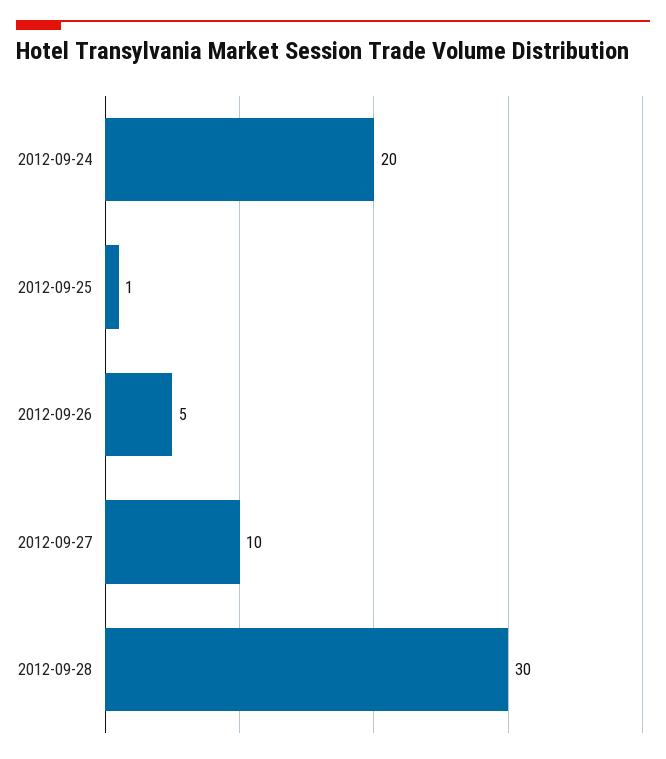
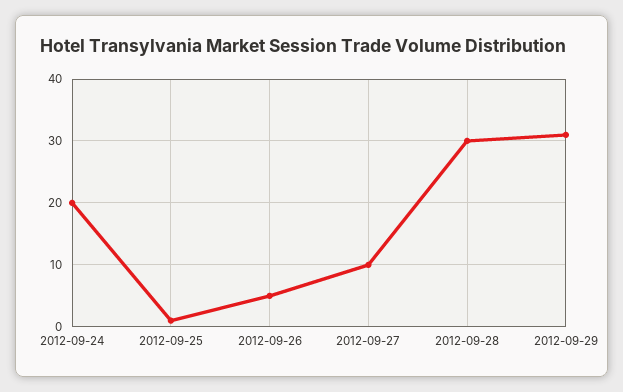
2012-09-29: none -> 31

